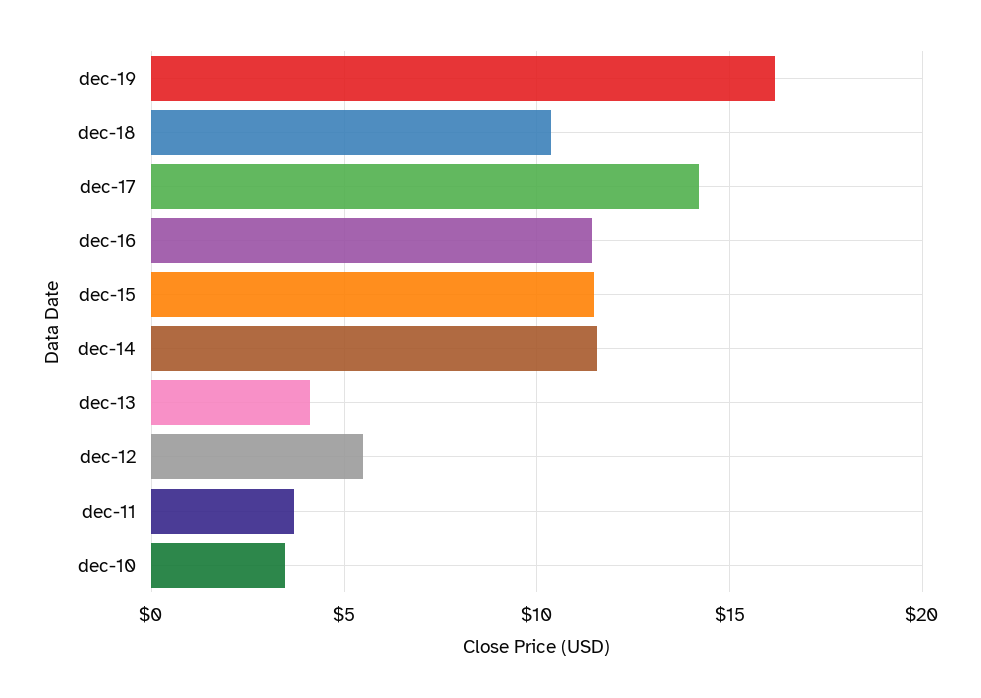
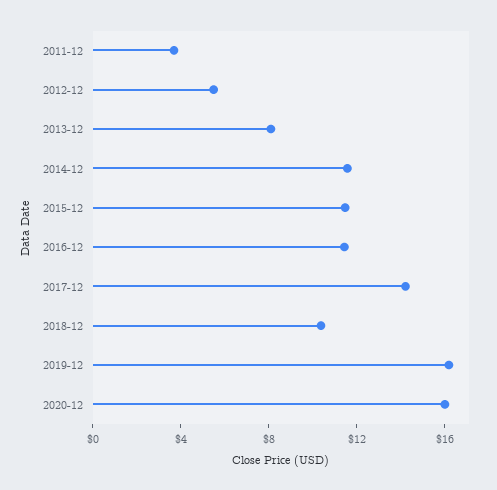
dec-13: 4 -> 8
dec-10: 3.5 -> none
2020-12: none -> 16

